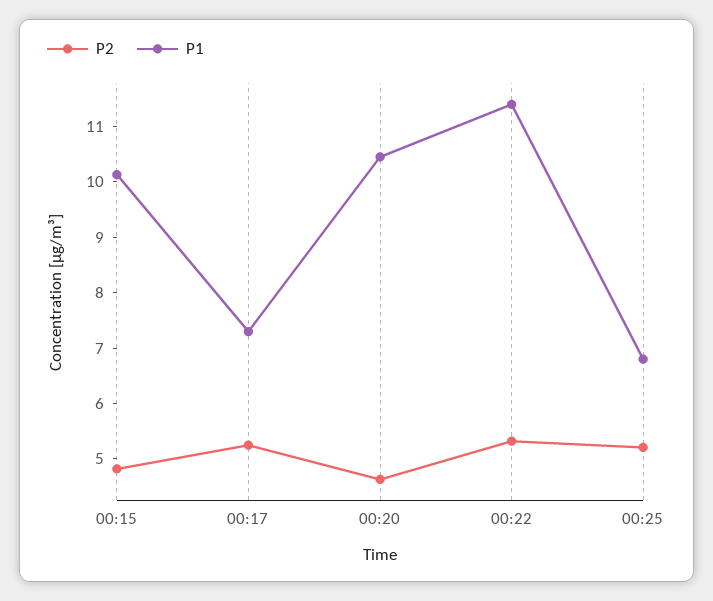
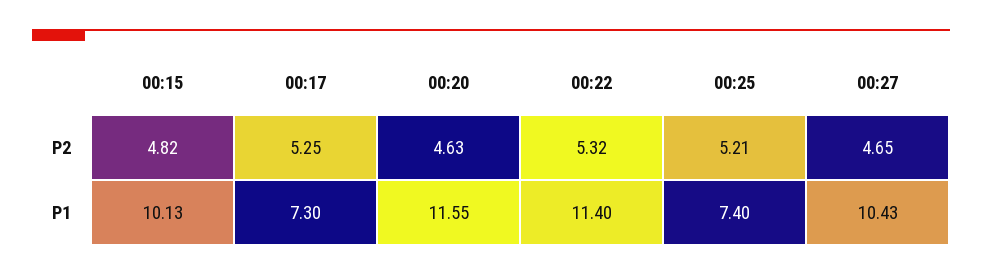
P1, 00:20: 10.4 -> 11.55
P1, 00:25: 6.8 -> 7.4
P2, 00:27: none -> 4.65
P1, 00:27: none -> 10.43

